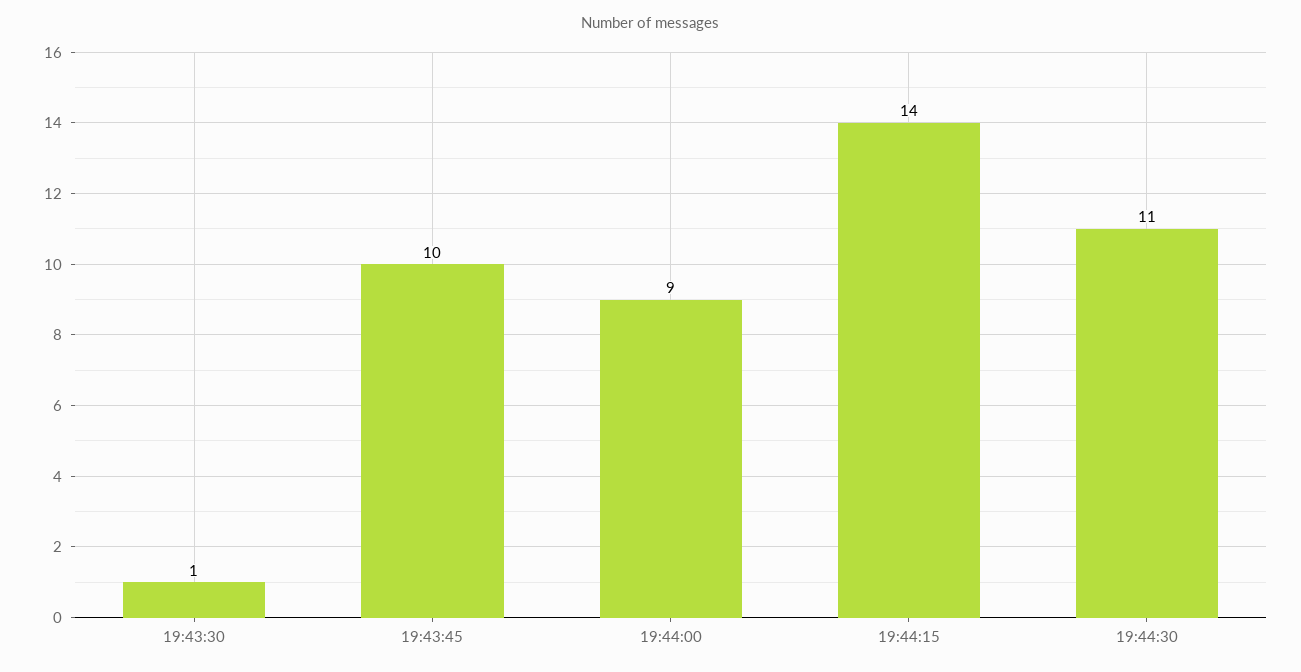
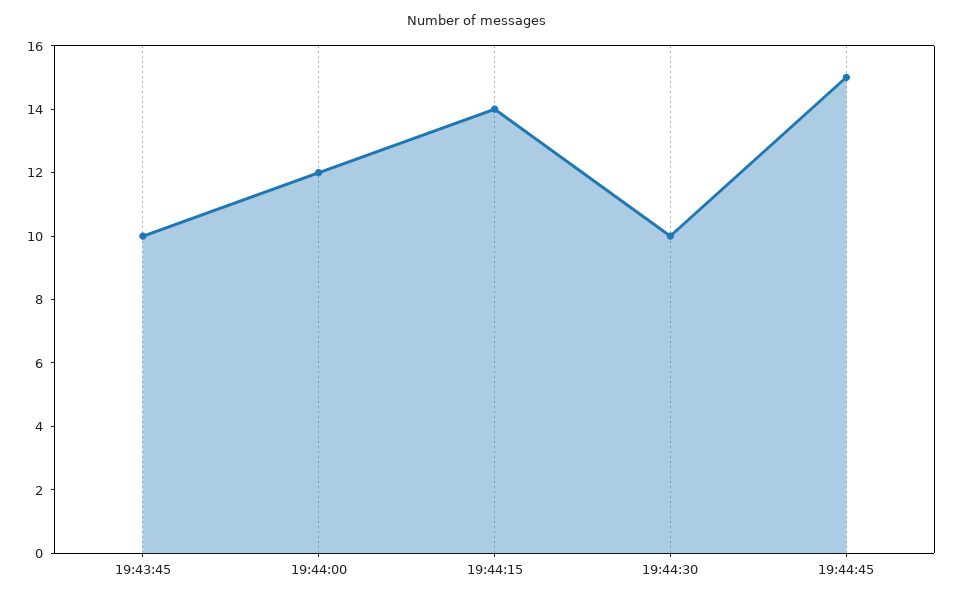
19:43:30: 1 -> none
19:44:00: 9 -> 12
19:44:30: 11 -> 10
19:44:45: none -> 15

